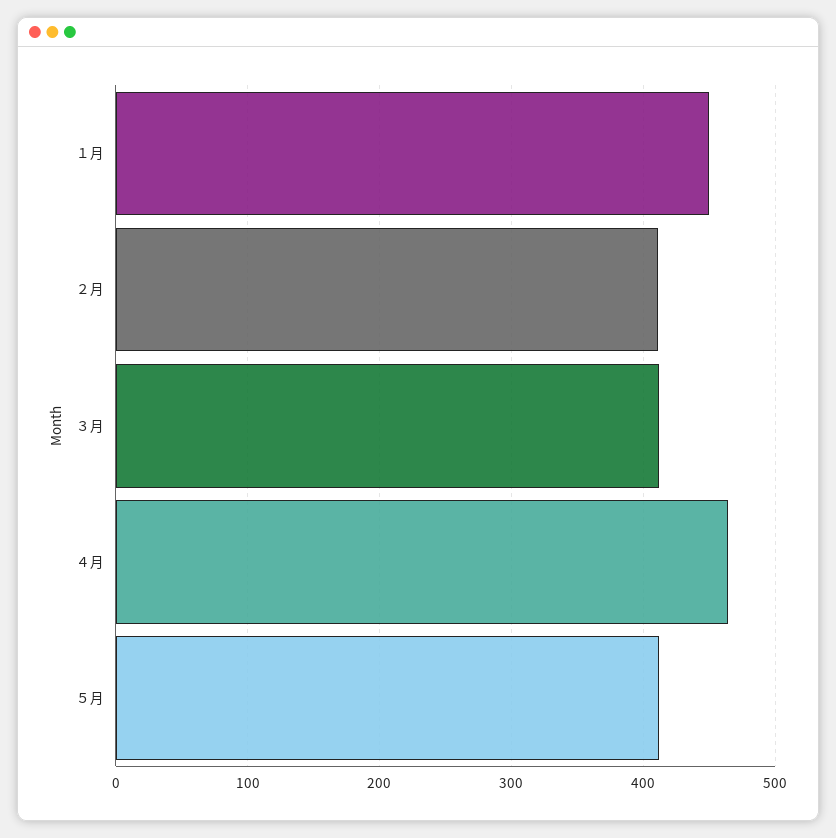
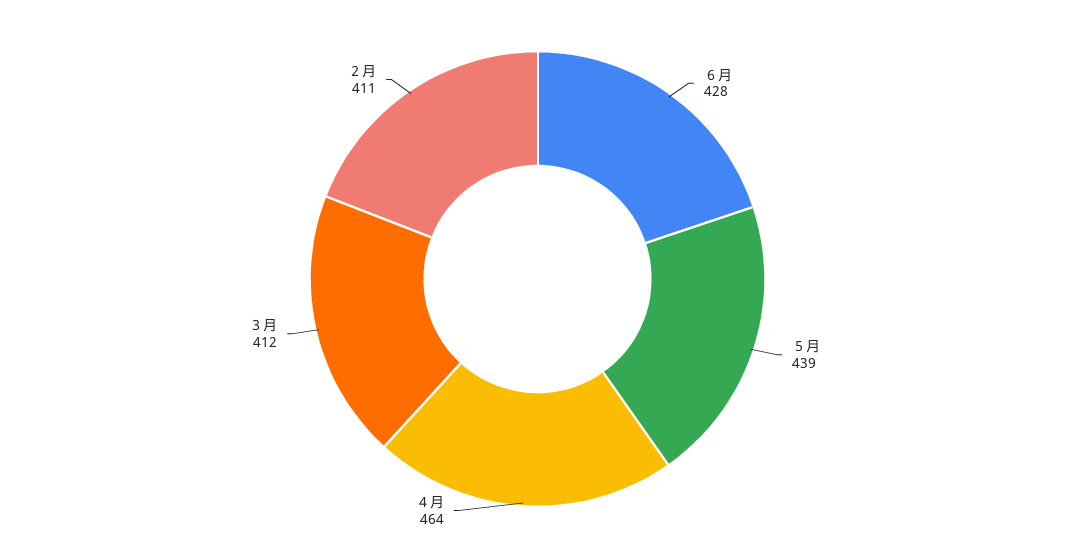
１月: 450 -> none
５月: 410 -> 439
６月: none -> 428

